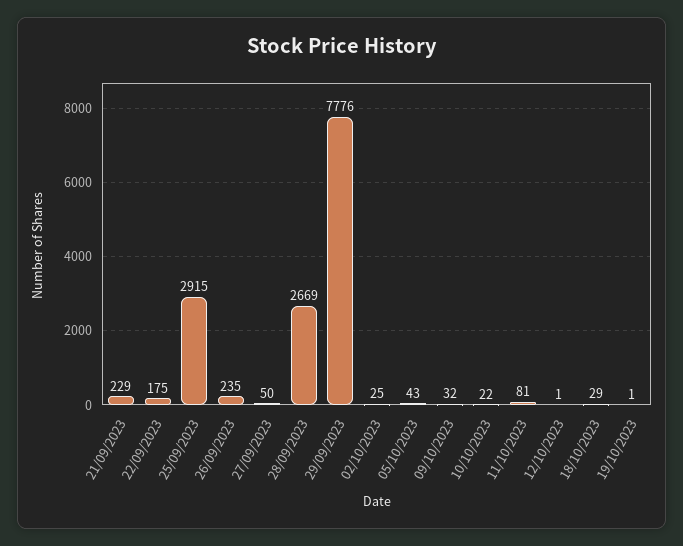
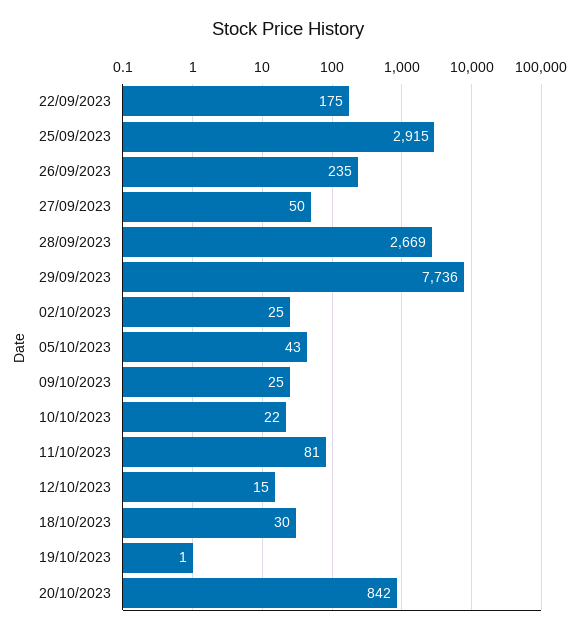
21/09/2023: 229 -> none
29/09/2023: 7776 -> 7736
09/10/2023: 32 -> 25
12/10/2023: 1 -> 15
18/10/2023: 29 -> 30
20/10/2023: none -> 842

